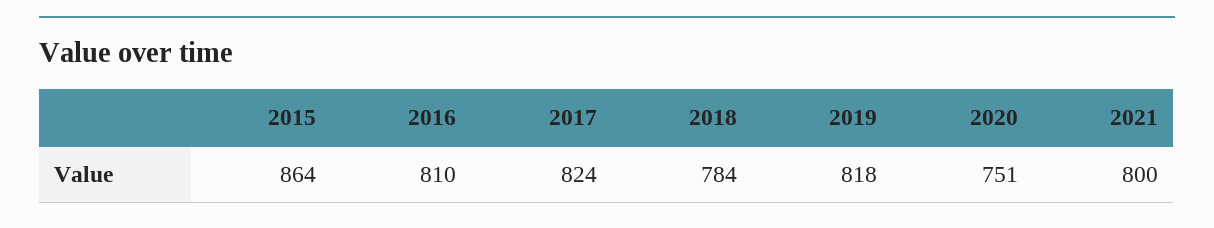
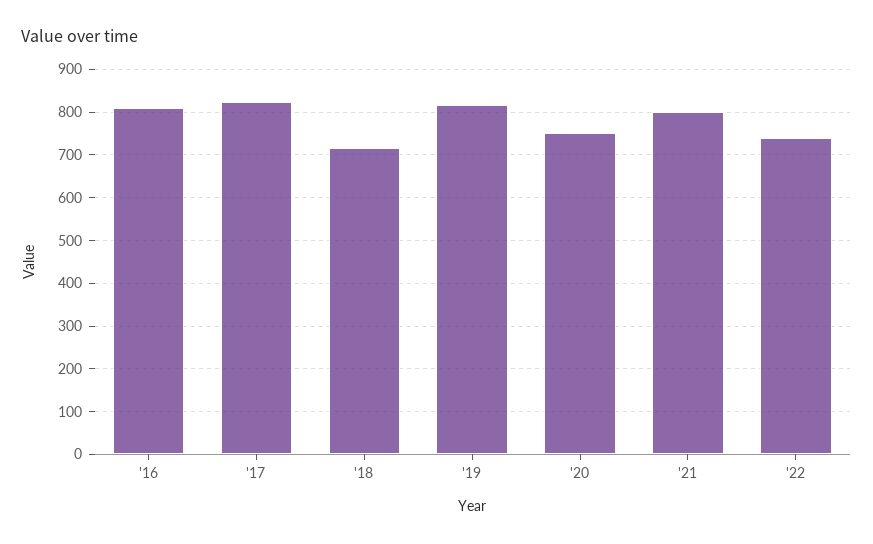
2015: 864 -> none
2018: 784 -> 720
'22: none -> 740

